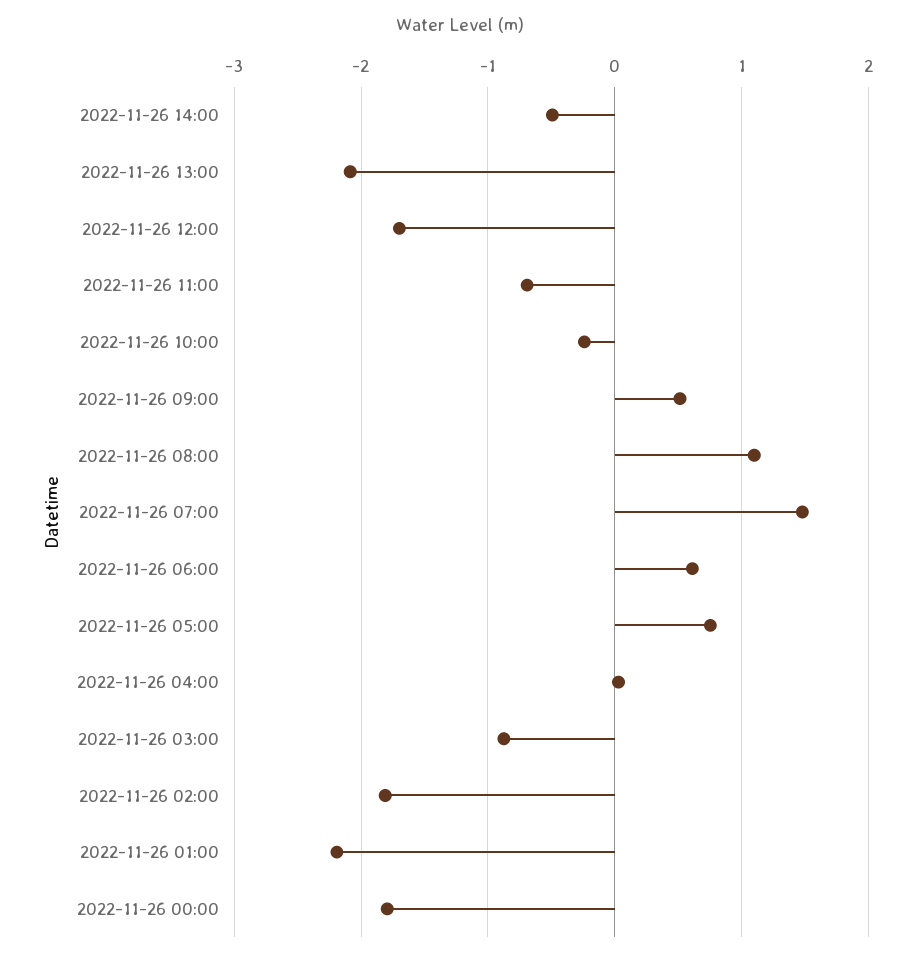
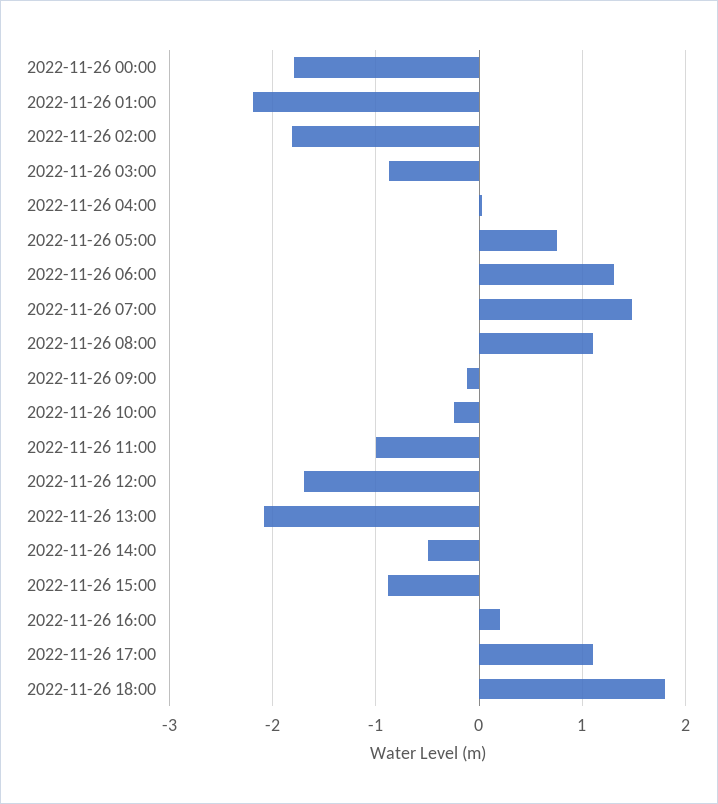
2022-11-26 11:00: -0.7 -> -1
2022-11-26 09:00: 0.5 -> -0.1
2022-11-26 06:00: 0.6 -> 1.3
2022-11-26 15:00: none -> -0.9
2022-11-26 16:00: none -> 0.2
2022-11-26 17:00: none -> 1.1
2022-11-26 18:00: none -> 1.8

